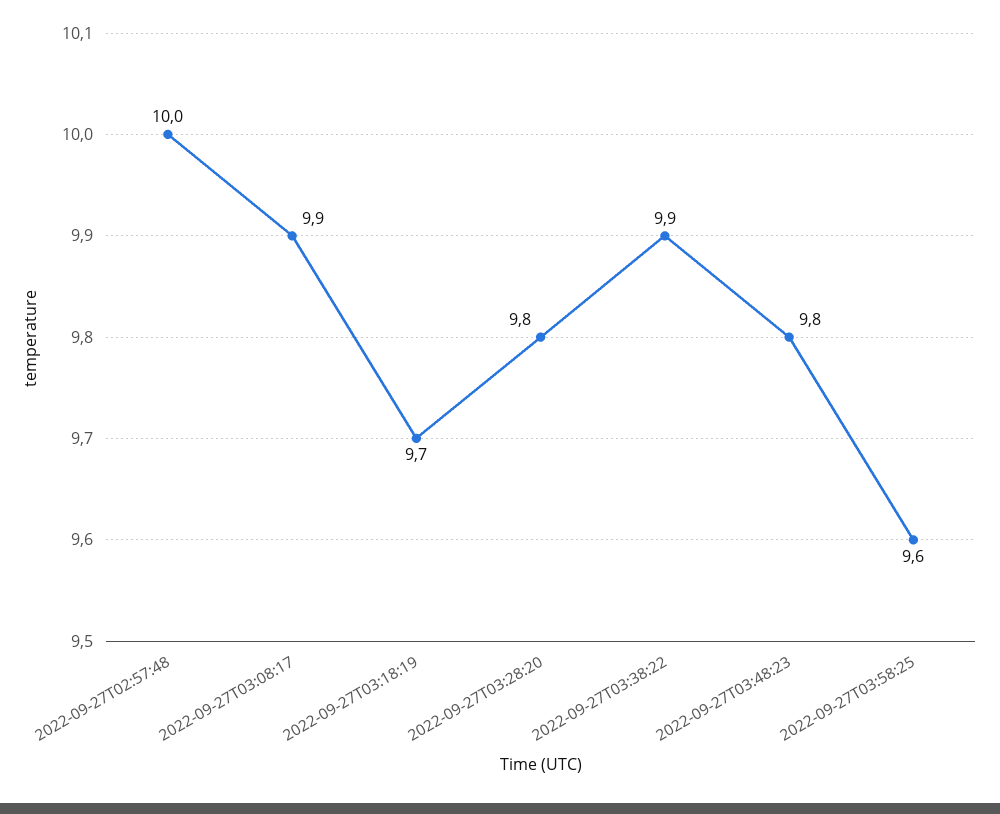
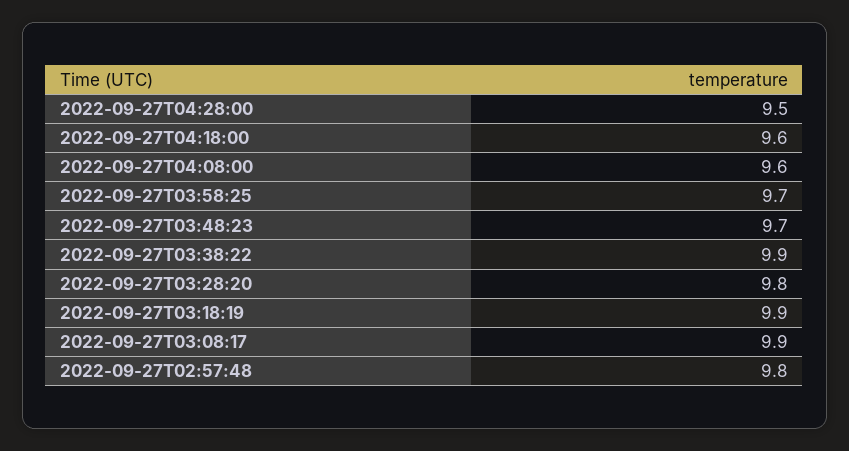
2022-09-27T02:57:48: 10 -> 9.8
2022-09-27T03:18:19: 9.7 -> 9.9
2022-09-27T03:48:23: 9.8 -> 9.7
2022-09-27T03:58:25: 9.6 -> 9.7
2022-09-27T04:28:00: none -> 9.5
2022-09-27T04:18:00: none -> 9.6
2022-09-27T04:08:00: none -> 9.6

